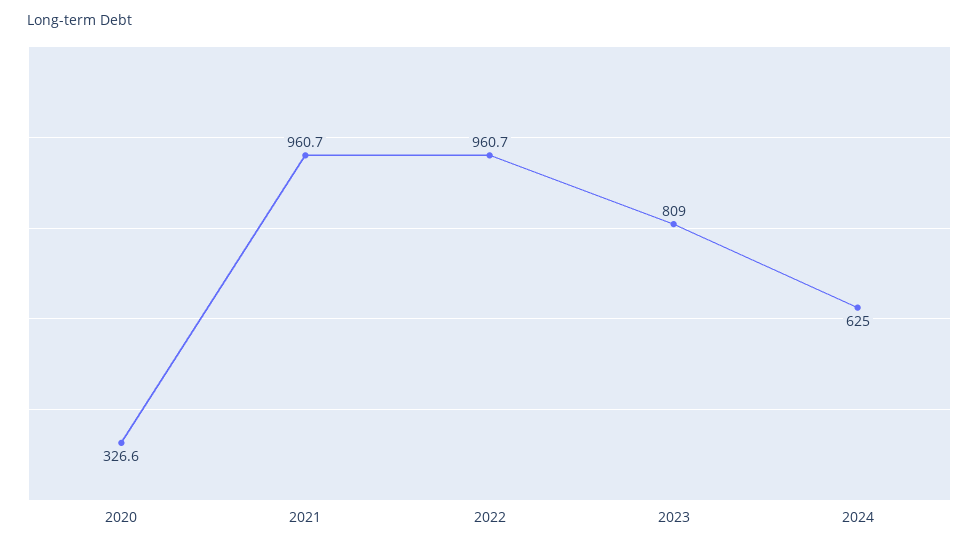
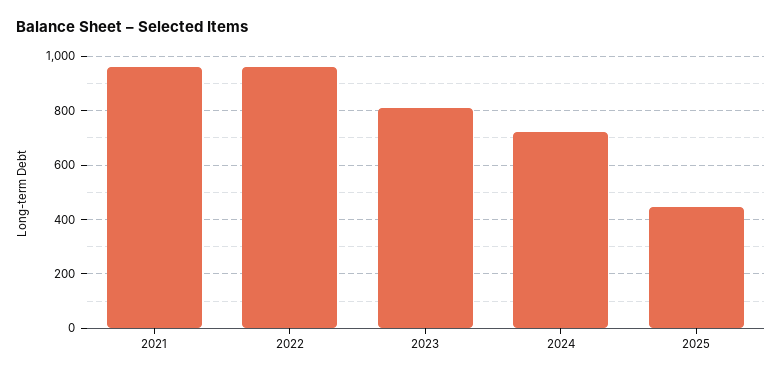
2020: 326.6 -> none
2024: 625 -> 725
2025: none -> 450

